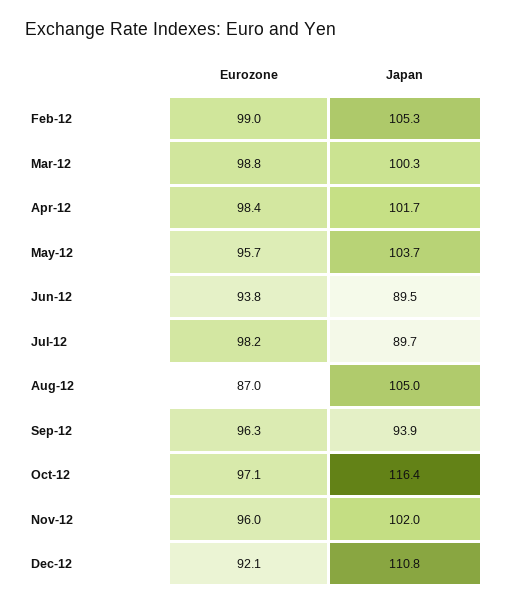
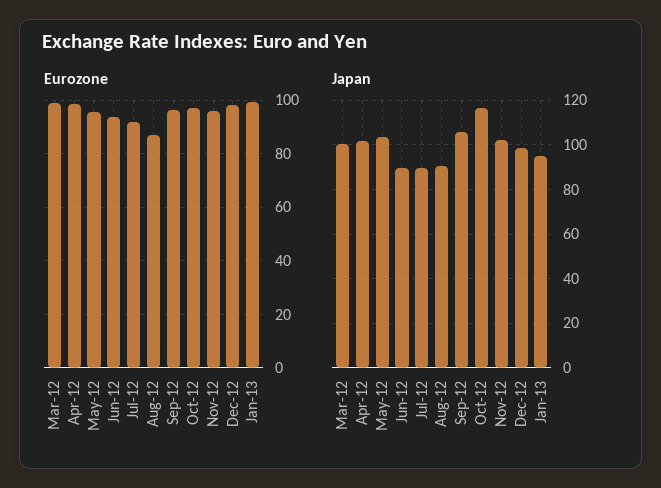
Eurozone, Feb-12: 99 -> none
Japan, Feb-12: 105.3 -> none
Eurozone, Jul-12: 98.2 -> 92.5
Japan, Aug-12: 105 -> 90
Japan, Sep-12: 93.9 -> 105
Eurozone, Dec-12: 92.1 -> 97.5
Japan, Dec-12: 110.8 -> 100
Eurozone, Jan-13: none -> 100
Japan, Jan-13: none -> 95

